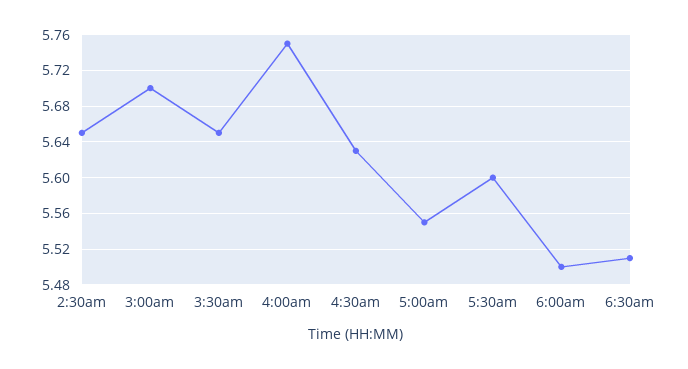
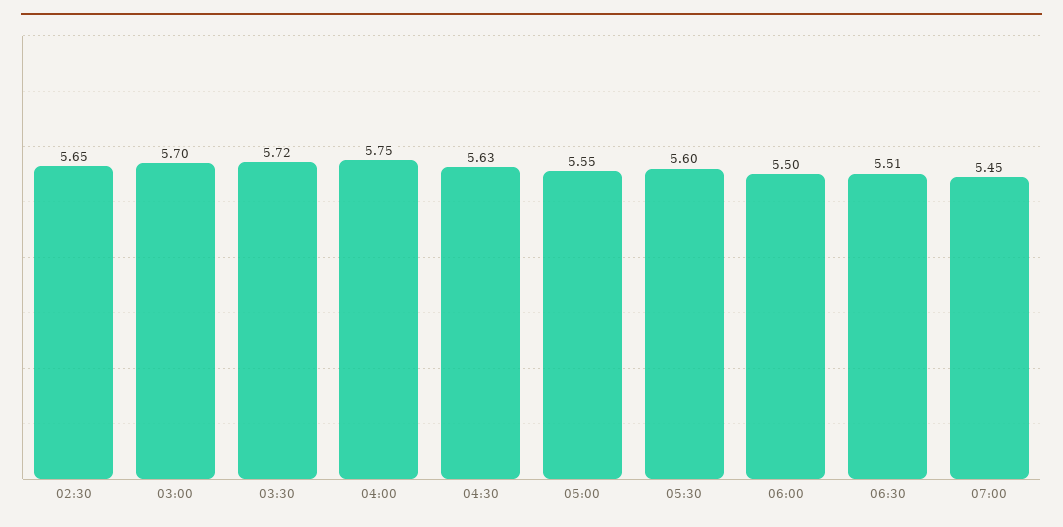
3:30am: 5.65 -> 5.72
07:00: none -> 5.45

